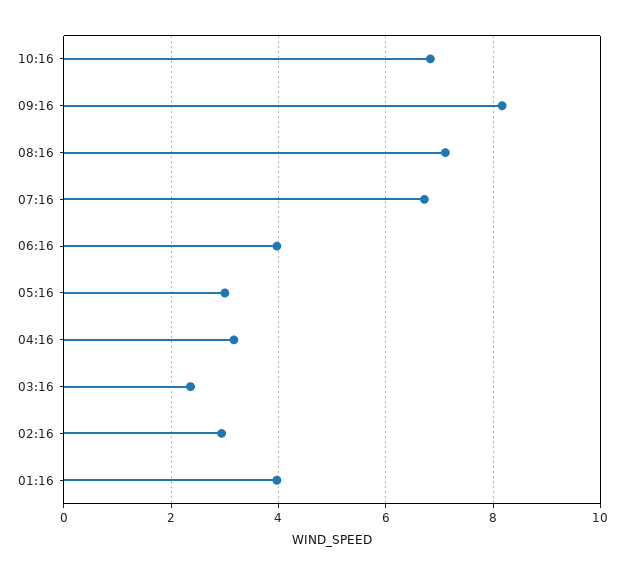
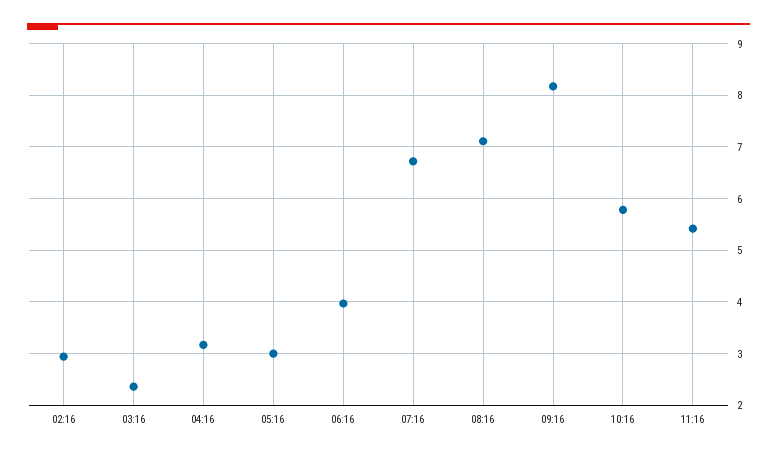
10:16: 6.8 -> 5.8
01:16: 4 -> none
11:16: none -> 5.4

